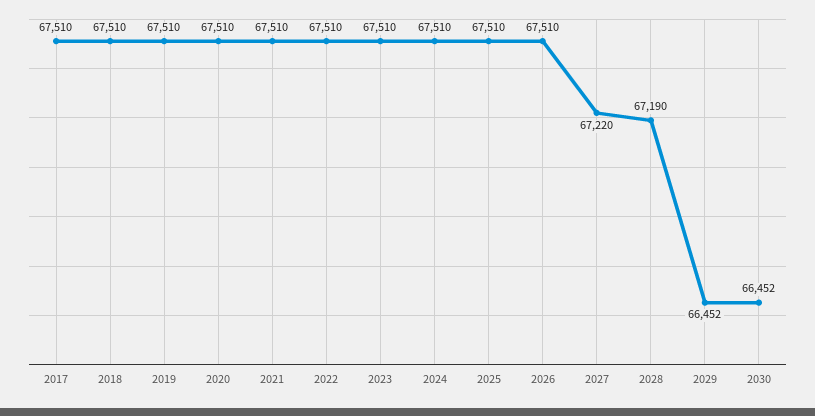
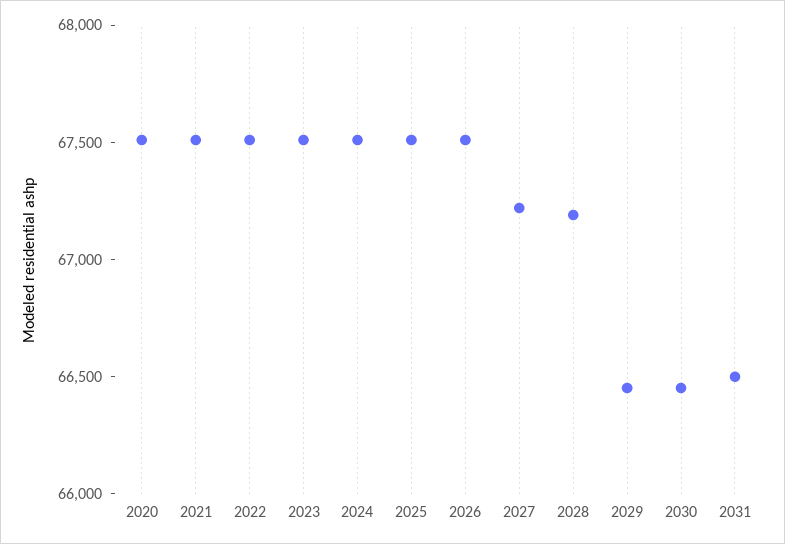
2017: 67510 -> none
2018: 67510 -> none
2019: 67510 -> none
2031: none -> 66500

